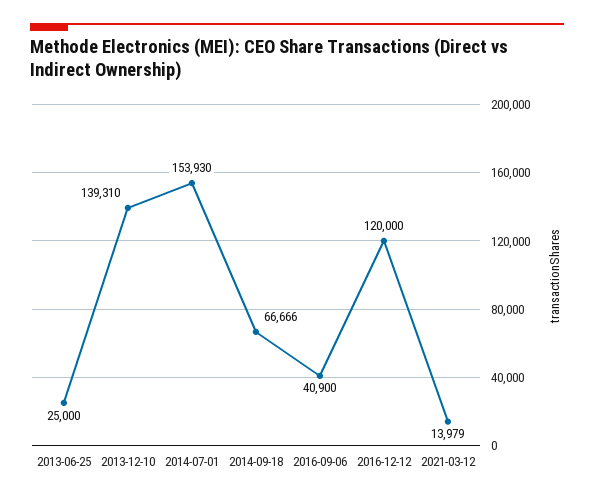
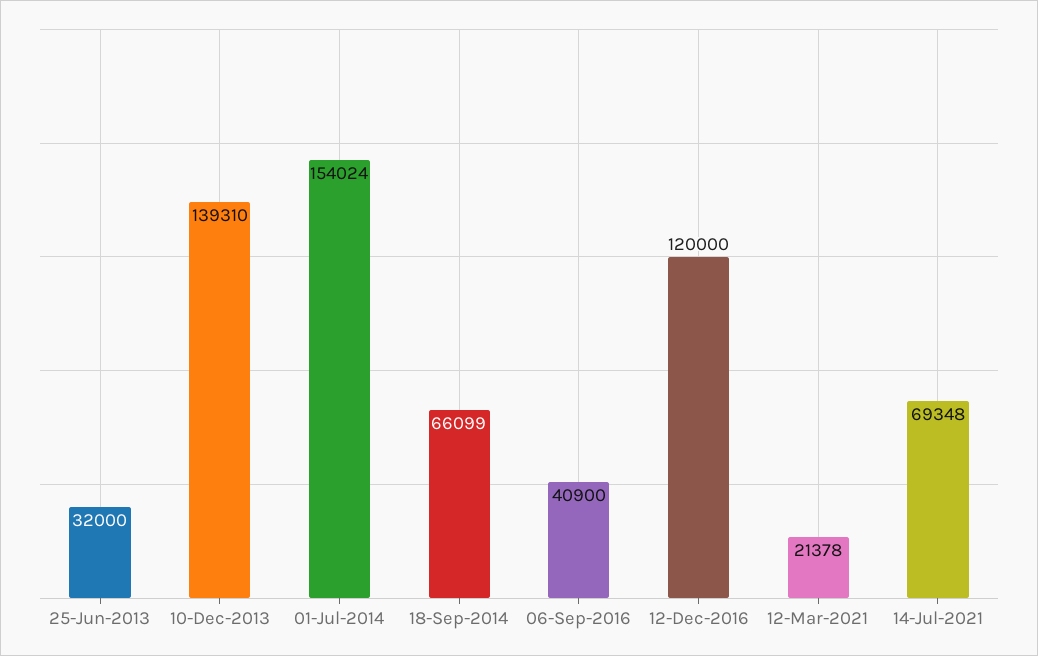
2013-06-25: 25000 -> 32000
2014-07-01: 153930 -> 154024
2014-09-18: 66666 -> 66099
2021-03-12: 13979 -> 21378
14-Jul-2021: none -> 69348

